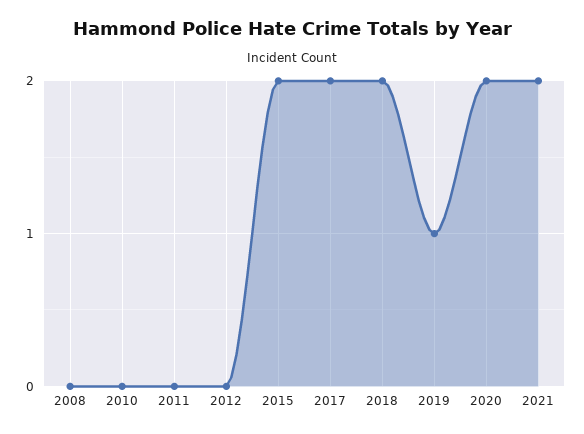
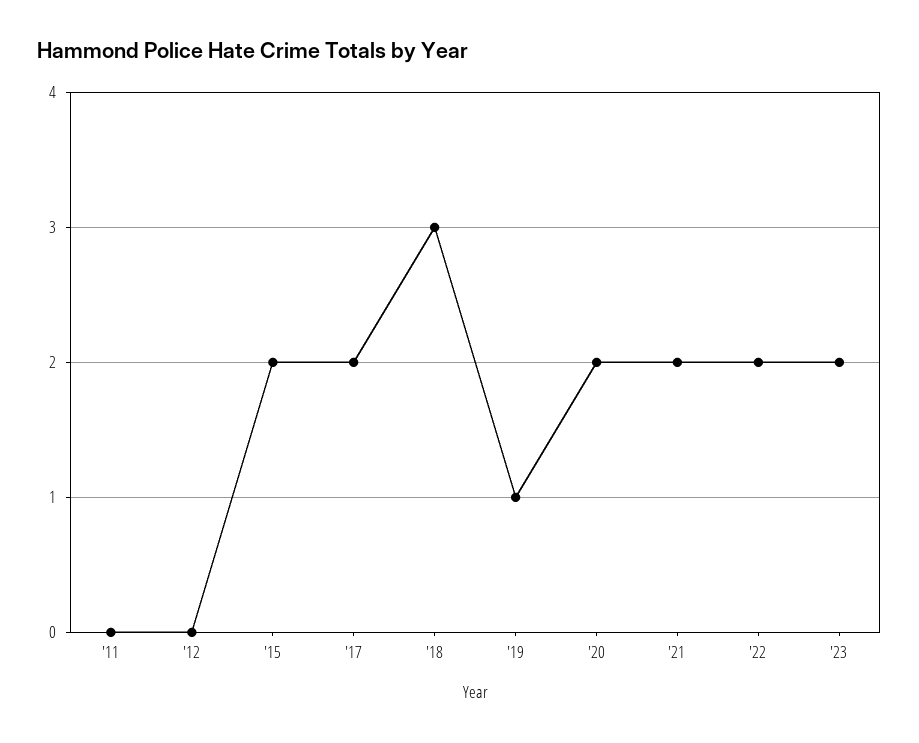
2008: 0 -> none
2010: 0 -> none
2018: 2 -> 3
'22: none -> 2
'23: none -> 2

